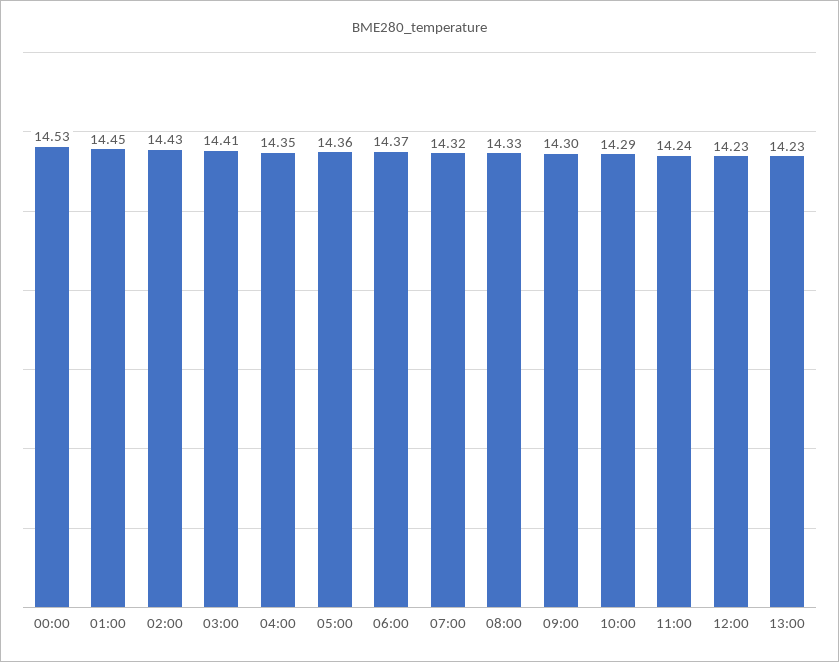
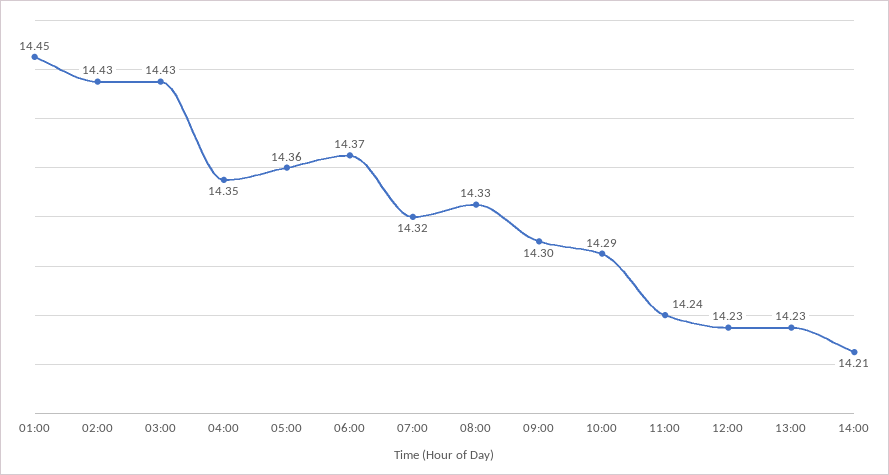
00:00: 14.53 -> none
03:00: 14.41 -> 14.43
14:00: none -> 14.21

